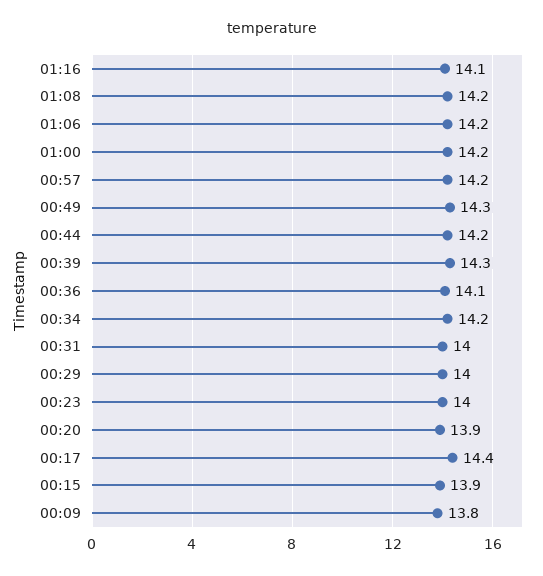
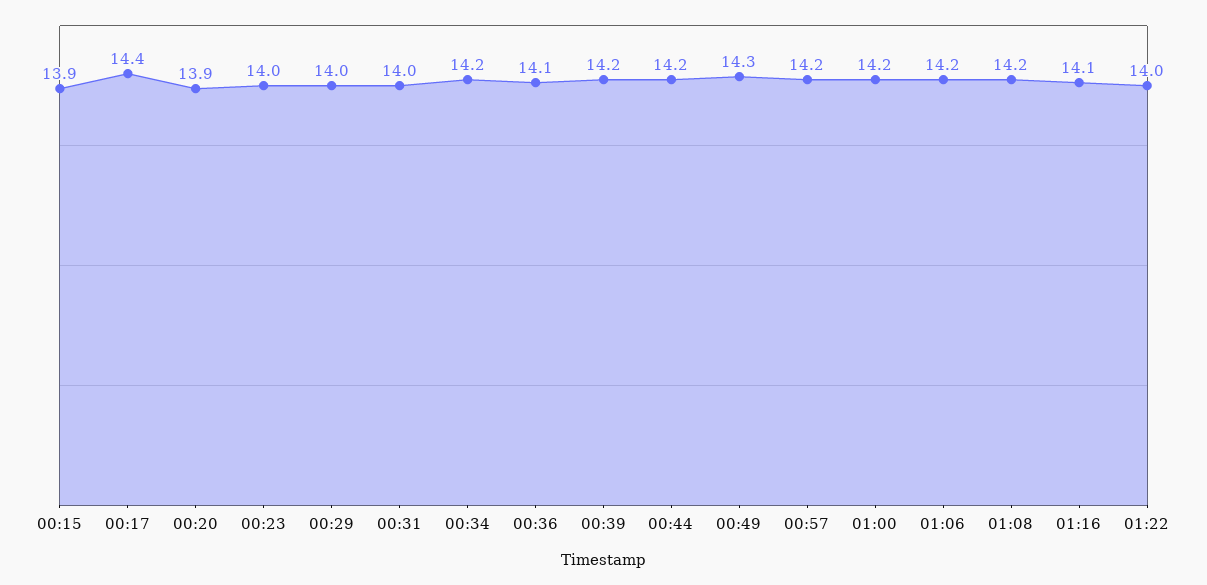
00:39: 14.3 -> 14.2
00:09: 13.8 -> none
01:22: none -> 14

